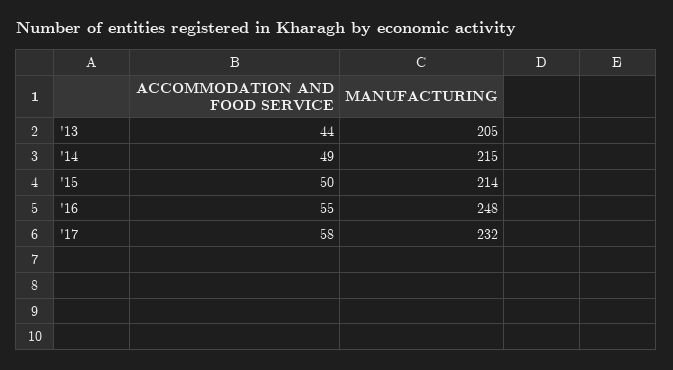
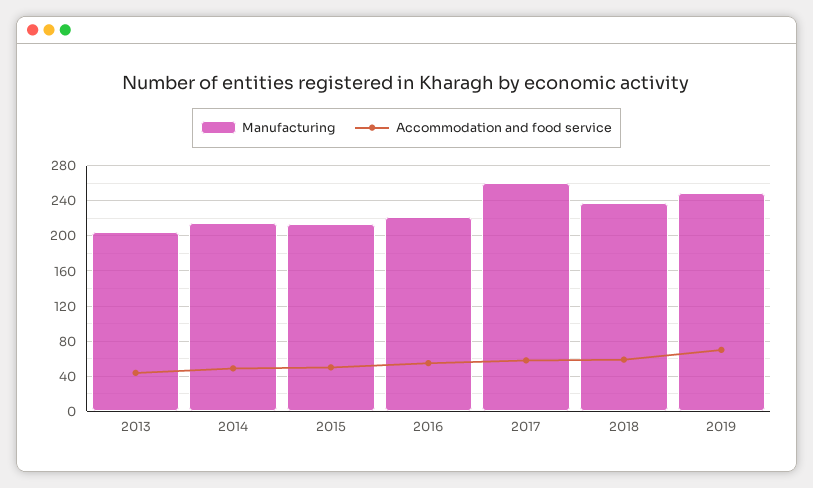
MANUFACTURING, '16: 248 -> 220
MANUFACTURING, '17: 232 -> 260
MANUFACTURING, 2018: none -> 240
ACCOMMODATION AND FOOD SERVICE, 2018: none -> 60
MANUFACTURING, 2019: none -> 250
ACCOMMODATION AND FOOD SERVICE, 2019: none -> 70

